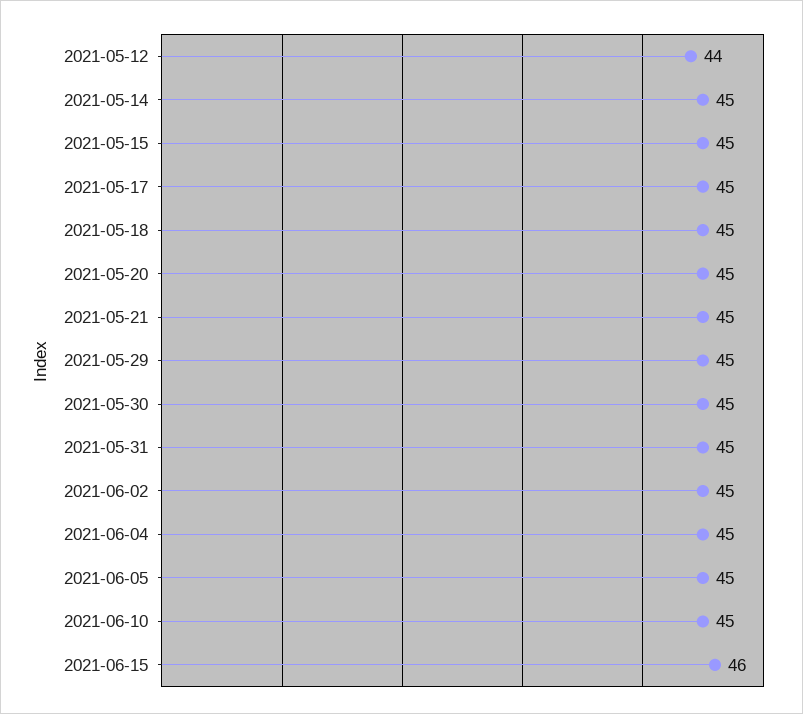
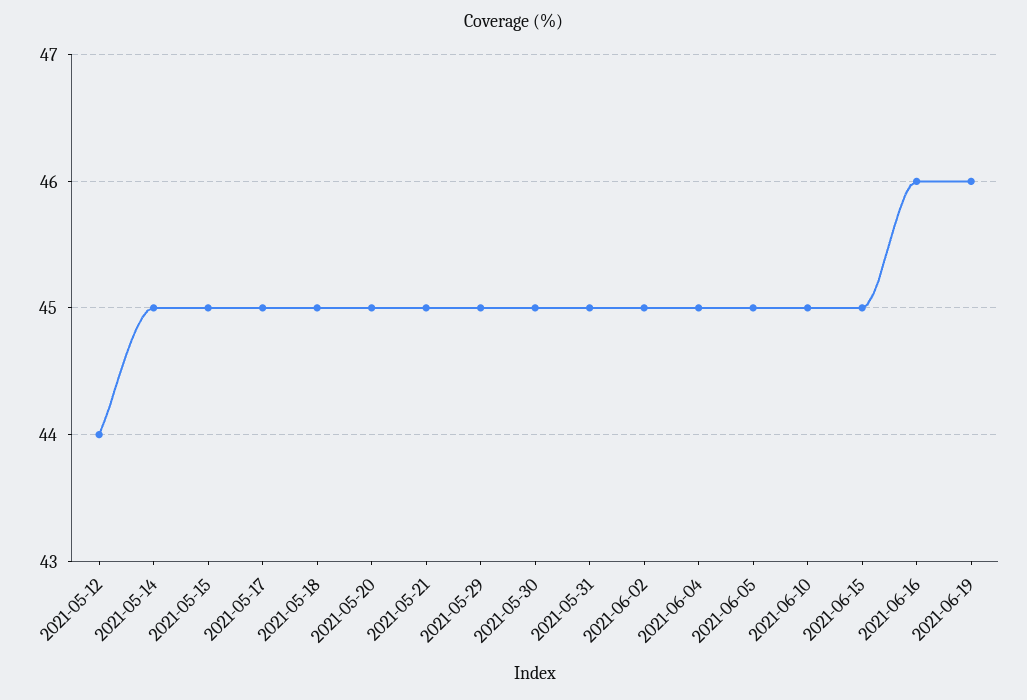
2021-06-15: 46 -> 45
2021-06-16: none -> 46
2021-06-19: none -> 46

